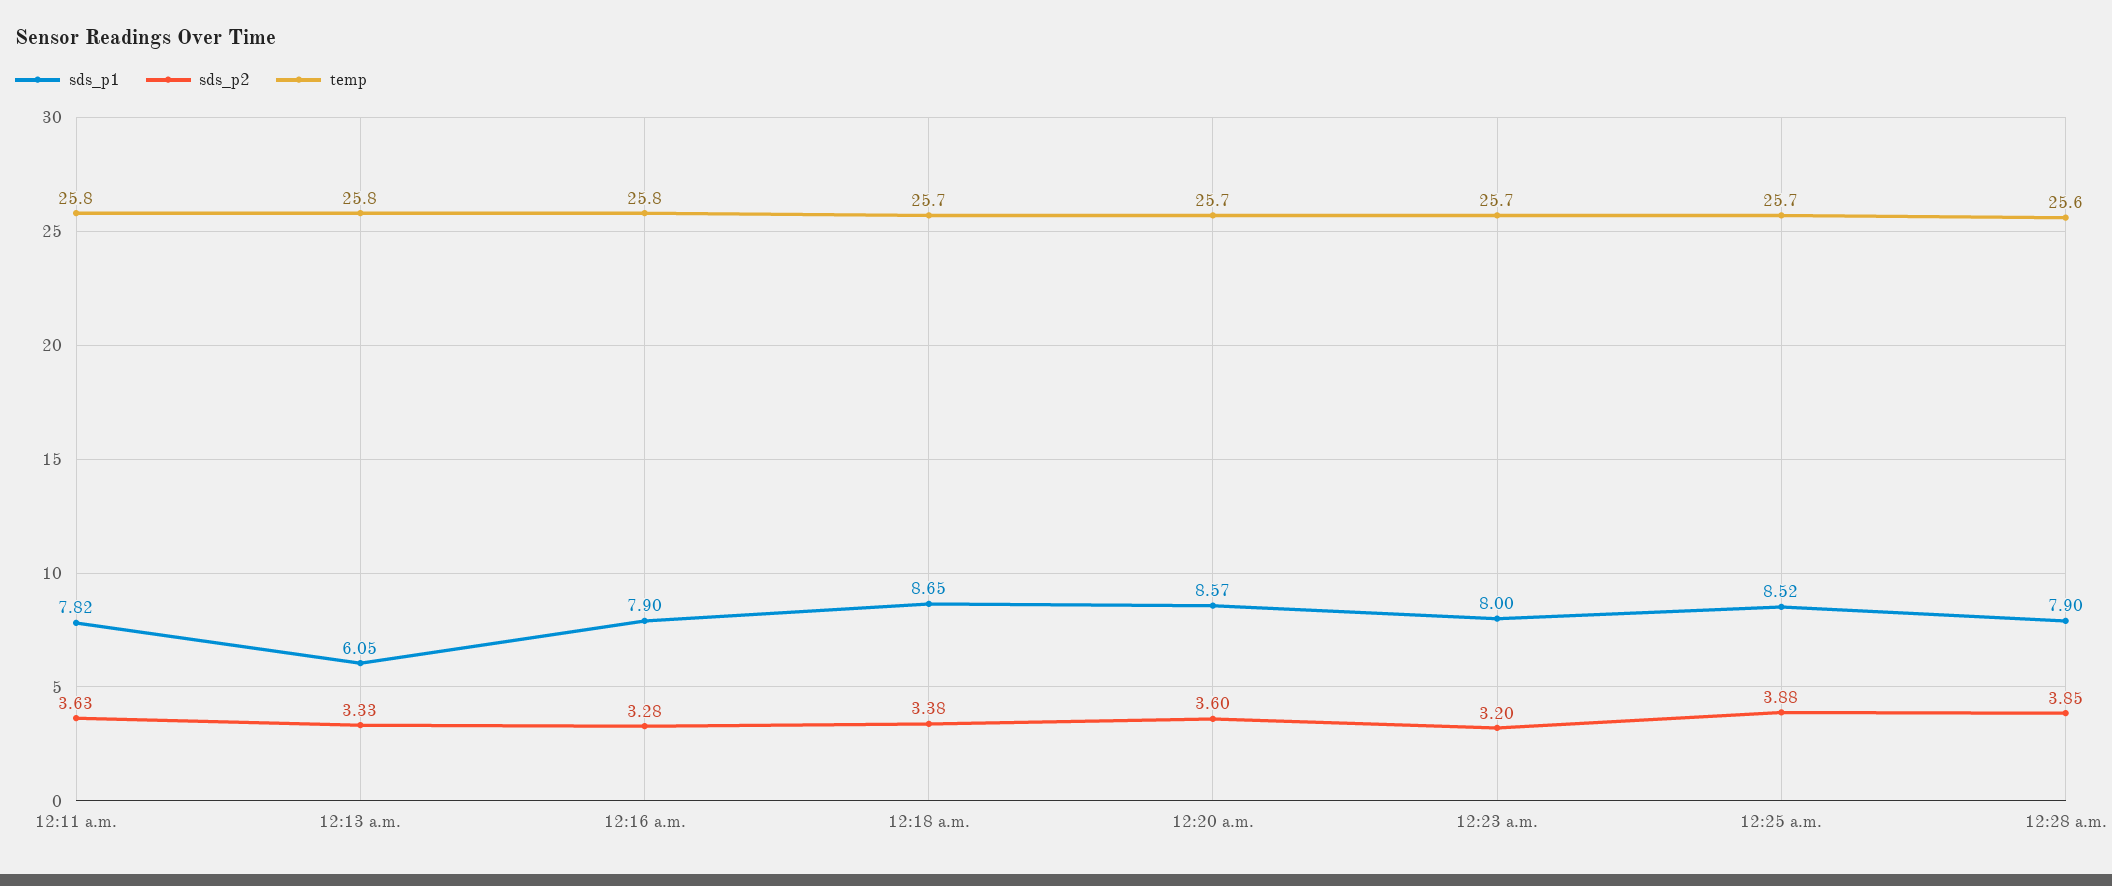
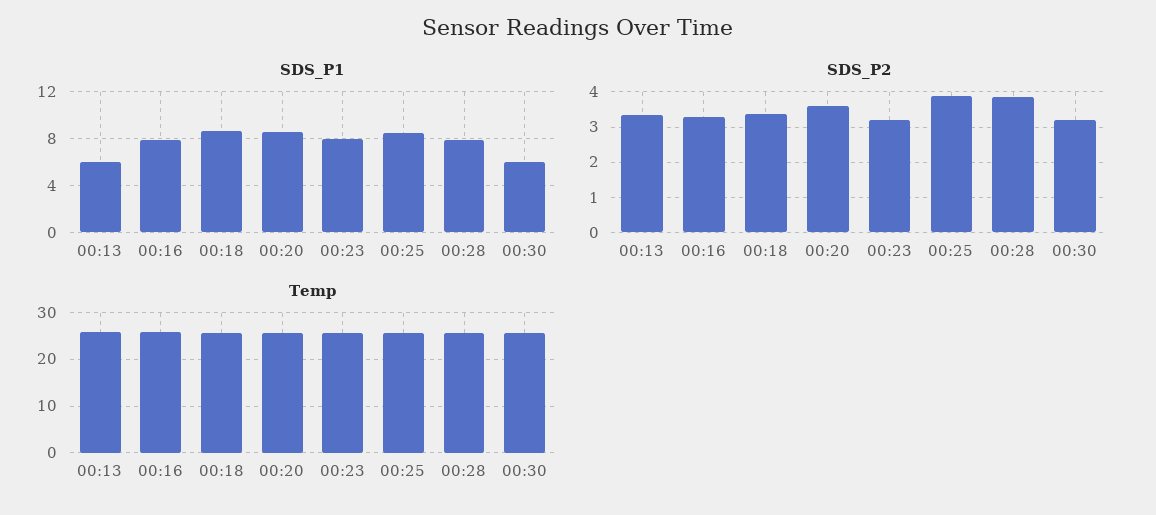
sds_p1, 12:11 a.m.: 7.82 -> none
sds_p2, 12:11 a.m.: 3.63 -> none
temp, 12:11 a.m.: 25.8 -> none
sds_p1, 00:30: none -> 6
sds_p2, 00:30: none -> 3.2
temp, 00:30: none -> 26

